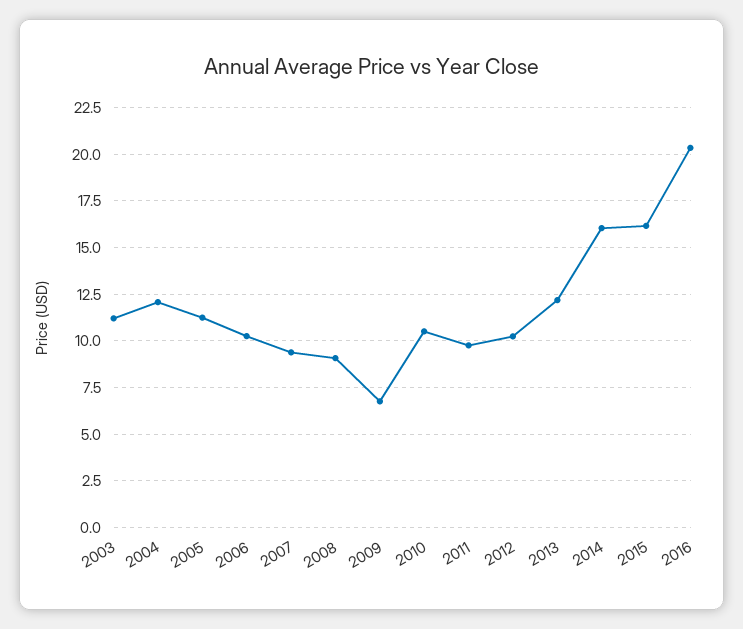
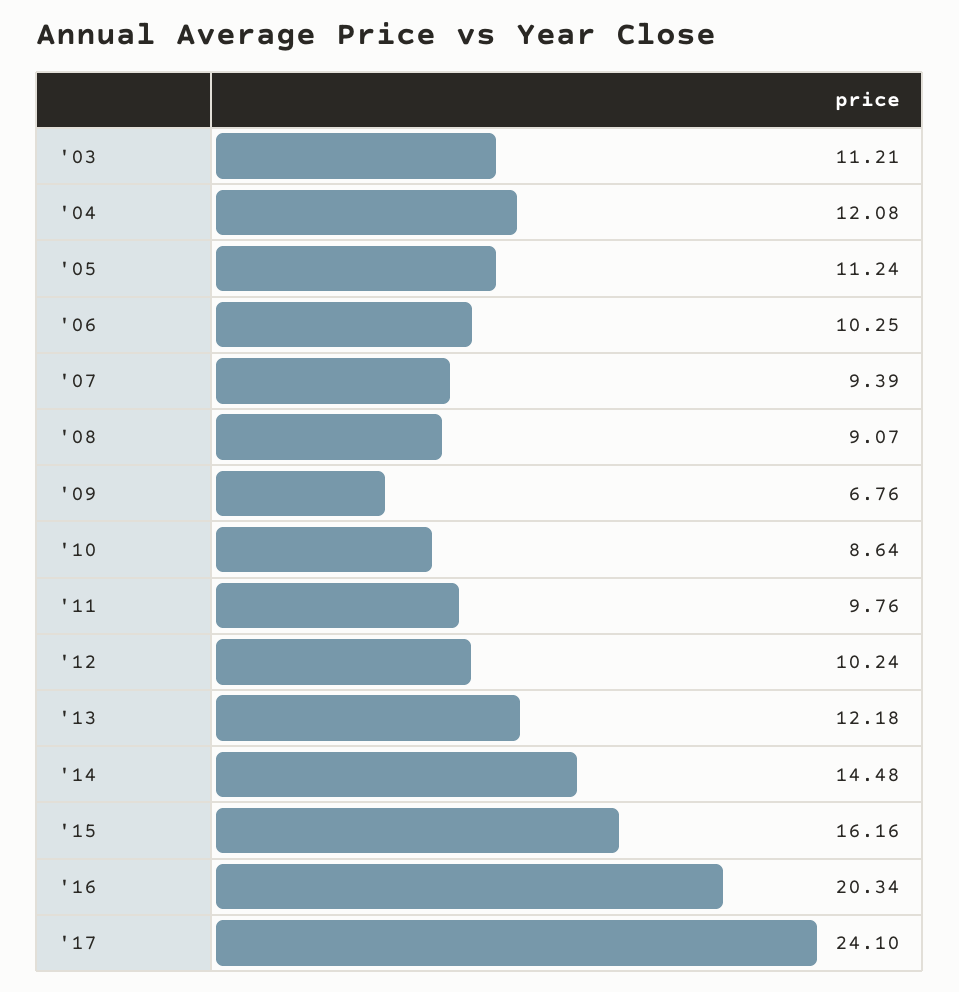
2010: 10.5 -> 8.64
2014: 16 -> 14.48
'17: none -> 24.1

